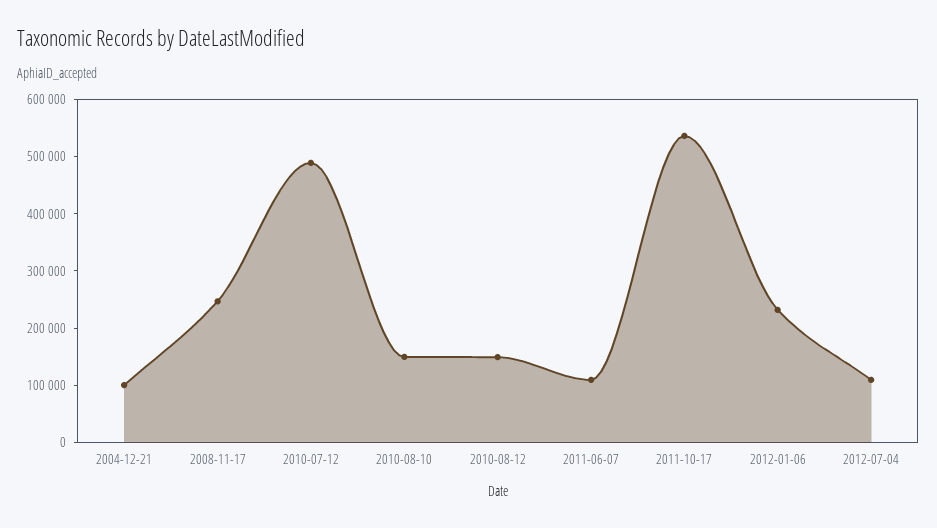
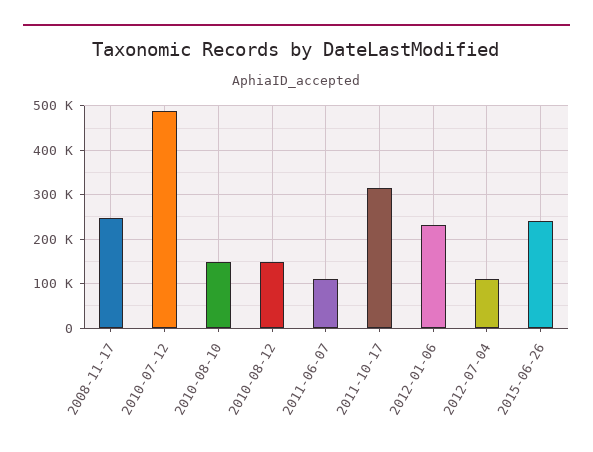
2004-12-21: 100000 -> none
2011-10-17: 540000 -> 320000
2015-06-26: none -> 240000

